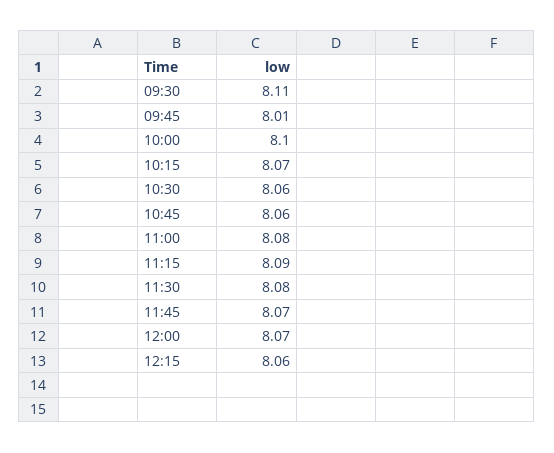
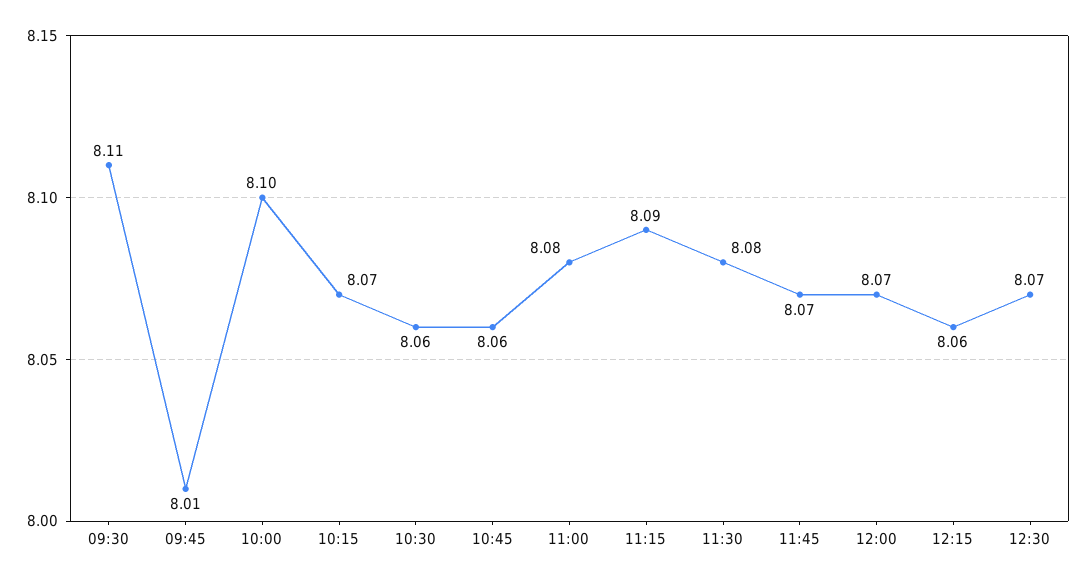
12:30: none -> 8.07

